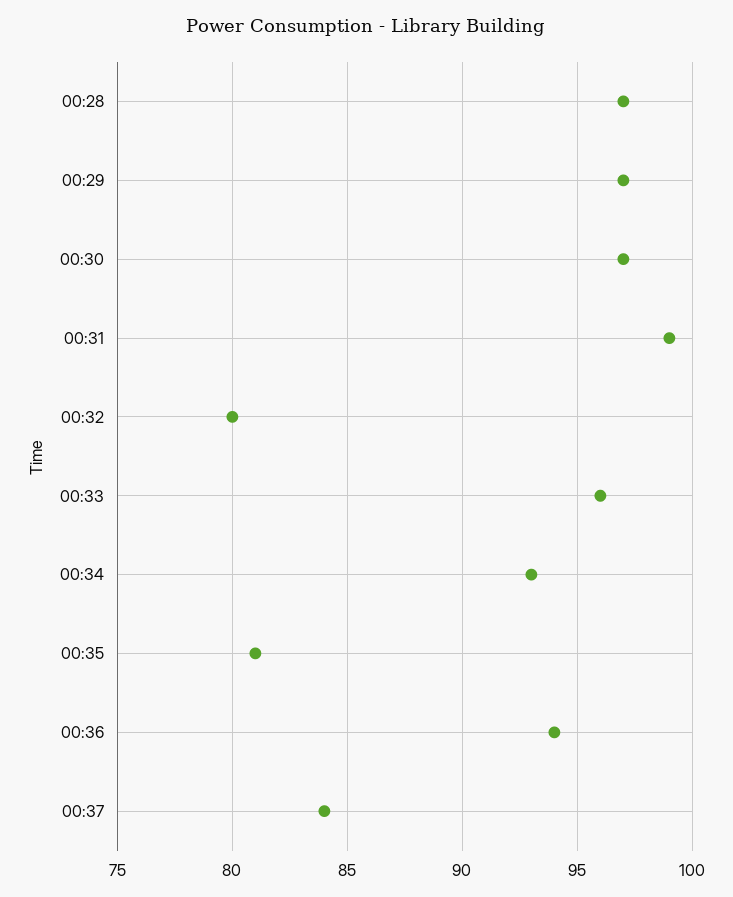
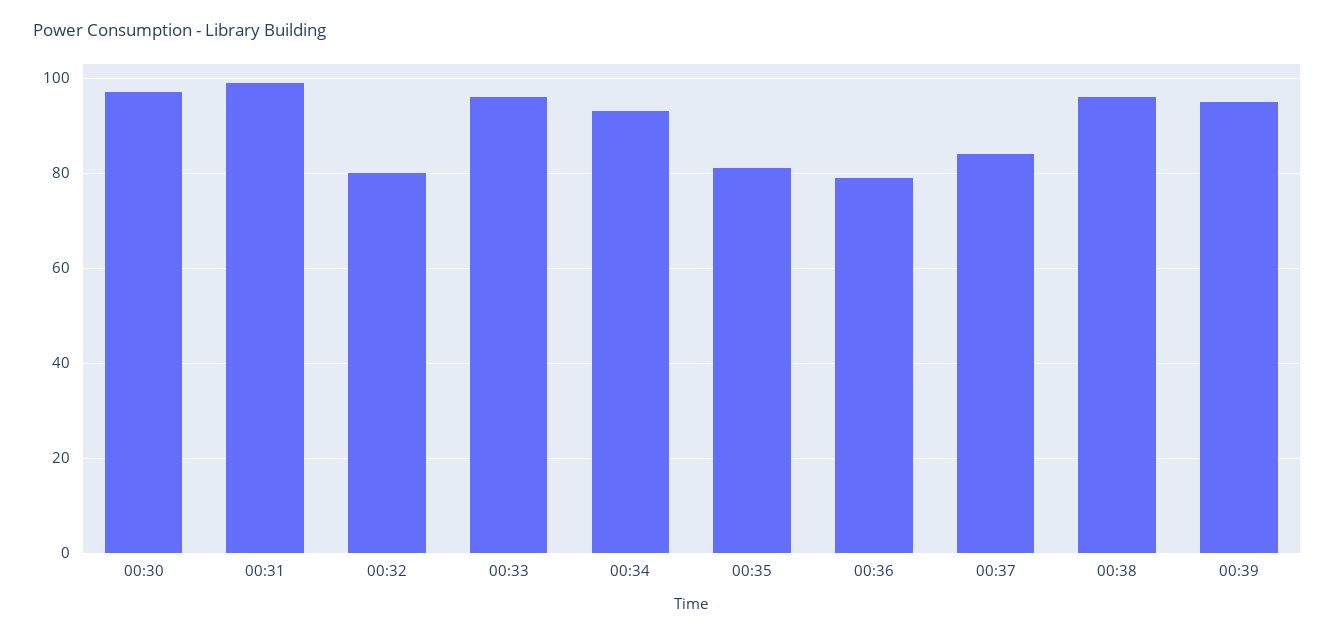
00:28: 97 -> none
00:29: 97 -> none
00:36: 94 -> 80
00:38: none -> 95
00:39: none -> 95

